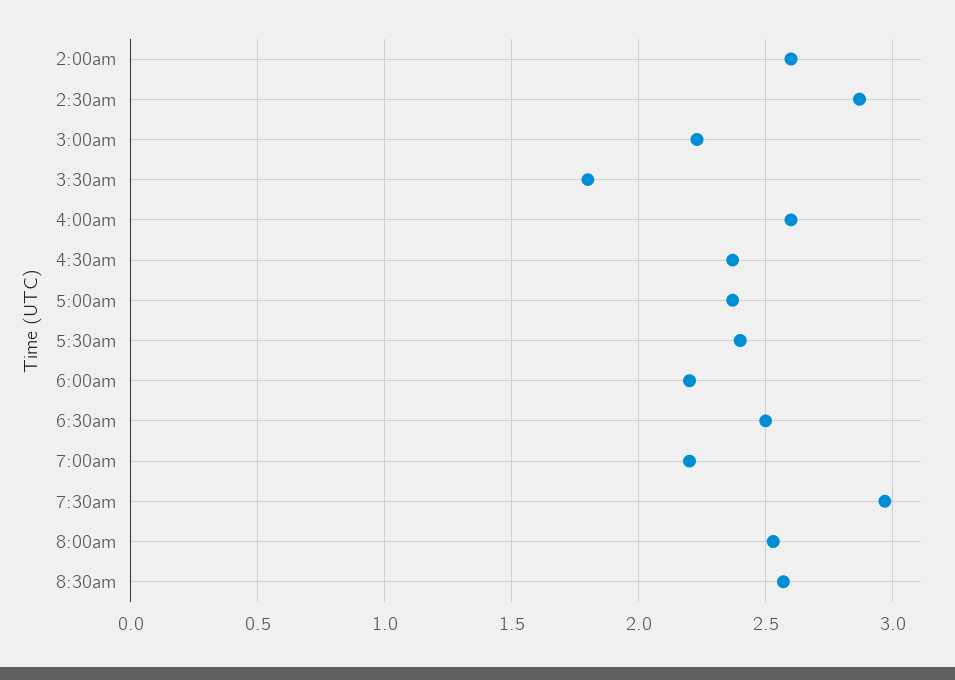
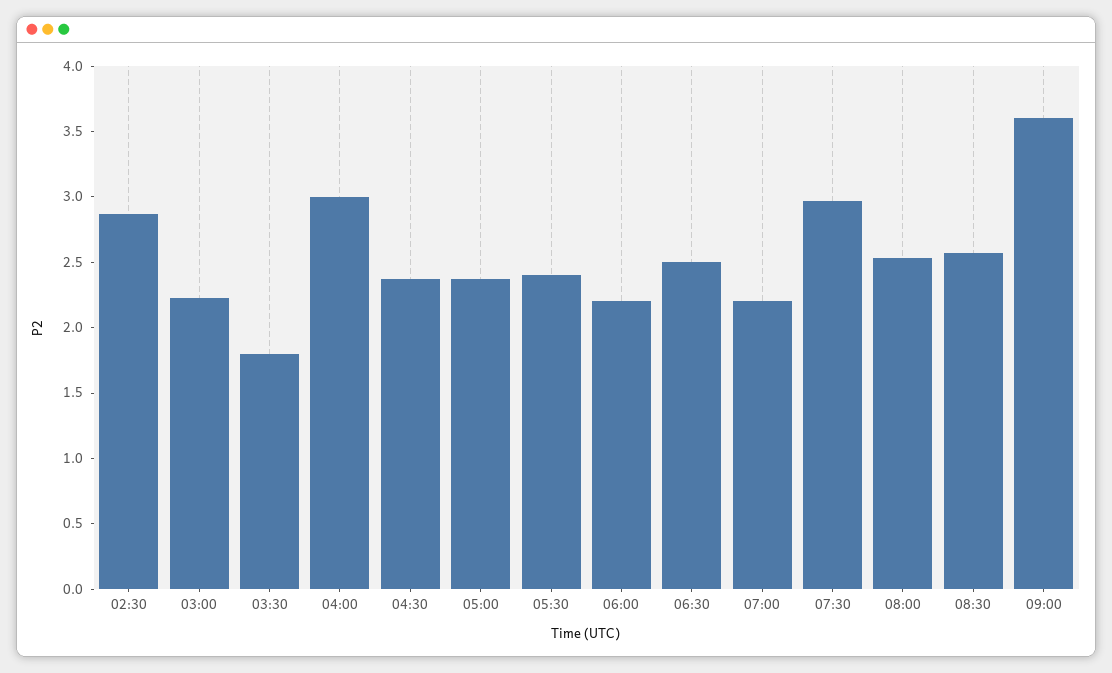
2:00am: 2.6 -> none
4:00am: 2.6 -> 3
09:00: none -> 3.6

